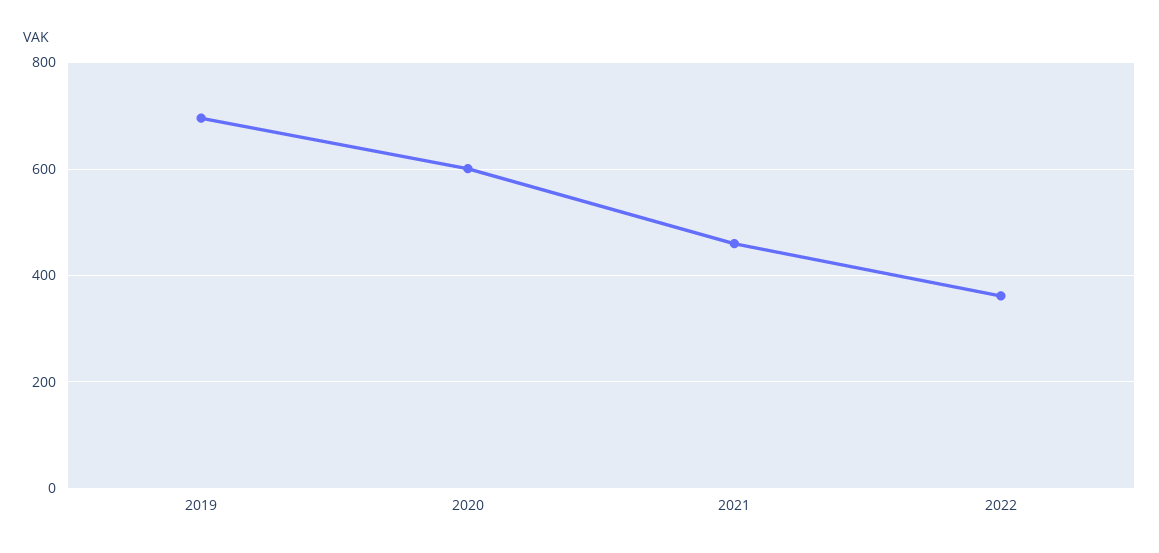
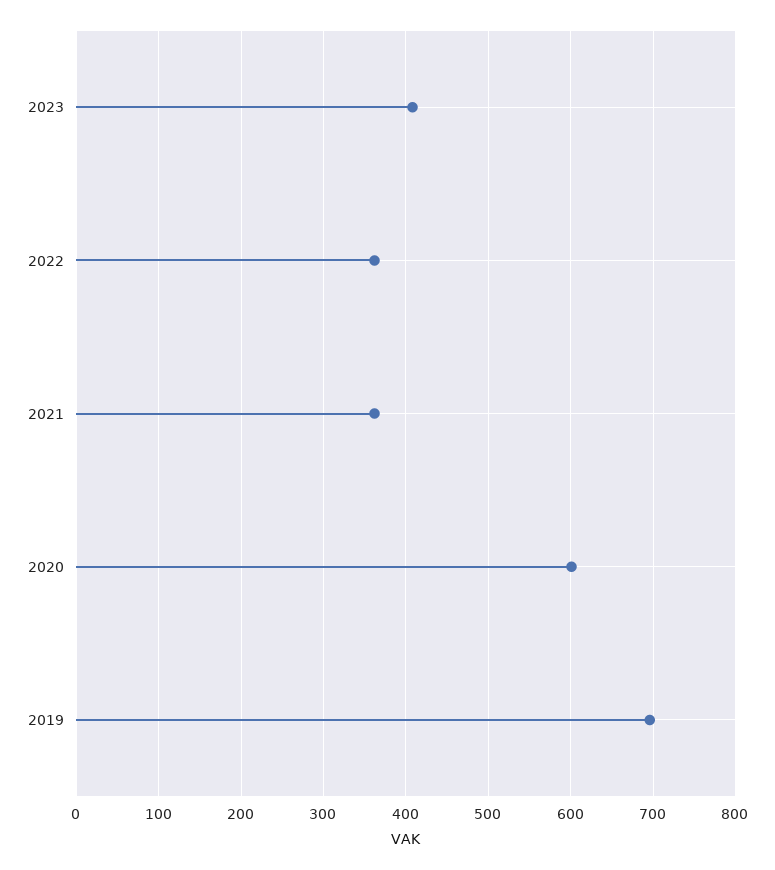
2021: 460 -> 360
2023: none -> 410

